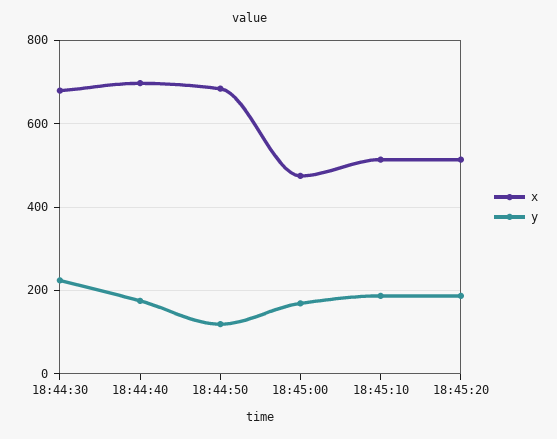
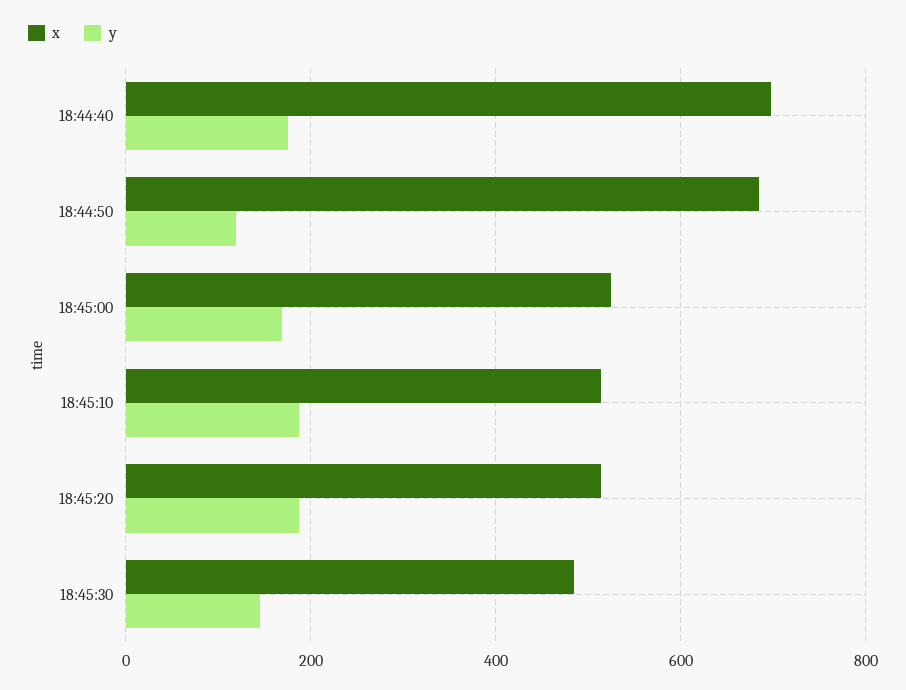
x, 18:44:30: 680 -> none
y, 18:44:30: 220 -> none
x, 18:45:00: 480 -> 520
x, 18:45:30: none -> 480
y, 18:45:30: none -> 140

